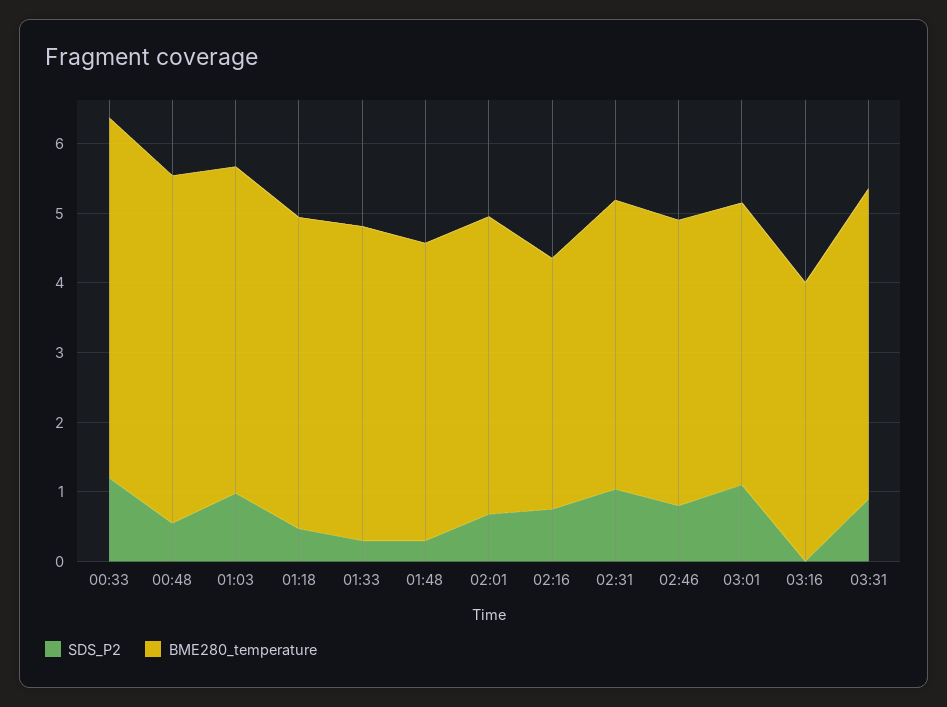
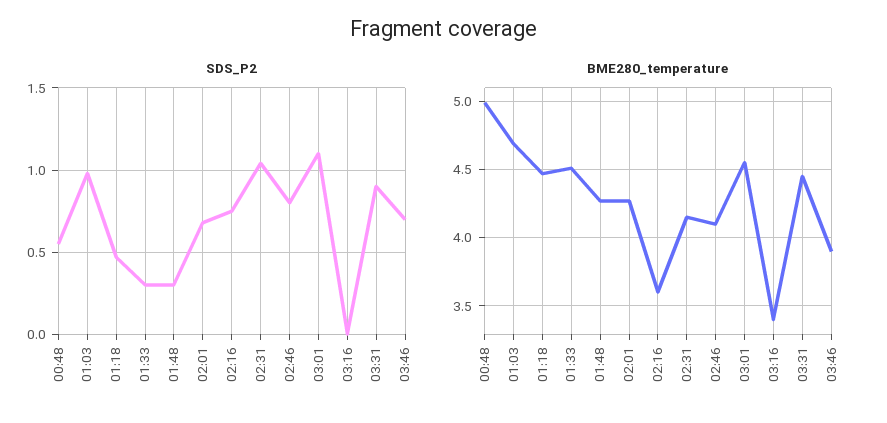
SDS_P2, 00:33: 1.2 -> none
BME280_temperature, 00:33: 5.2 -> none
BME280_temperature, 03:01: 4 -> 4.55
BME280_temperature, 03:16: 4 -> 3.4
SDS_P2, 03:46: none -> 0.7
BME280_temperature, 03:46: none -> 3.9

